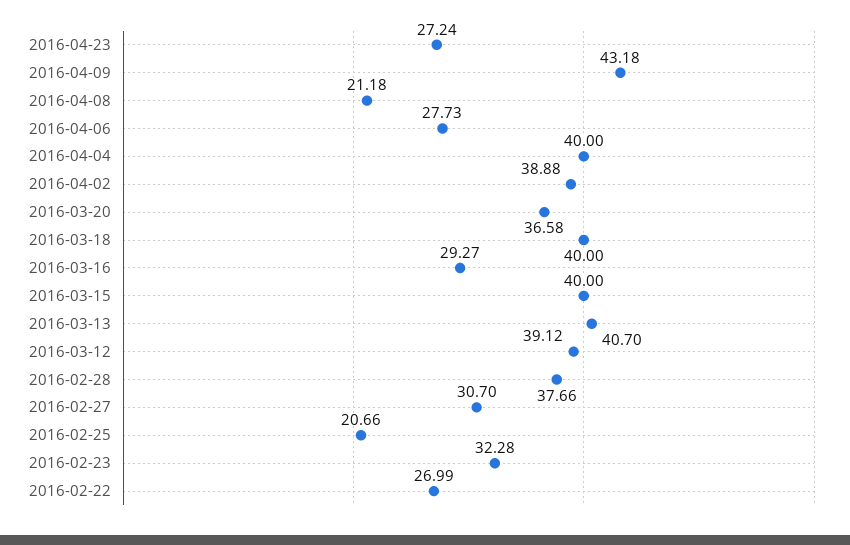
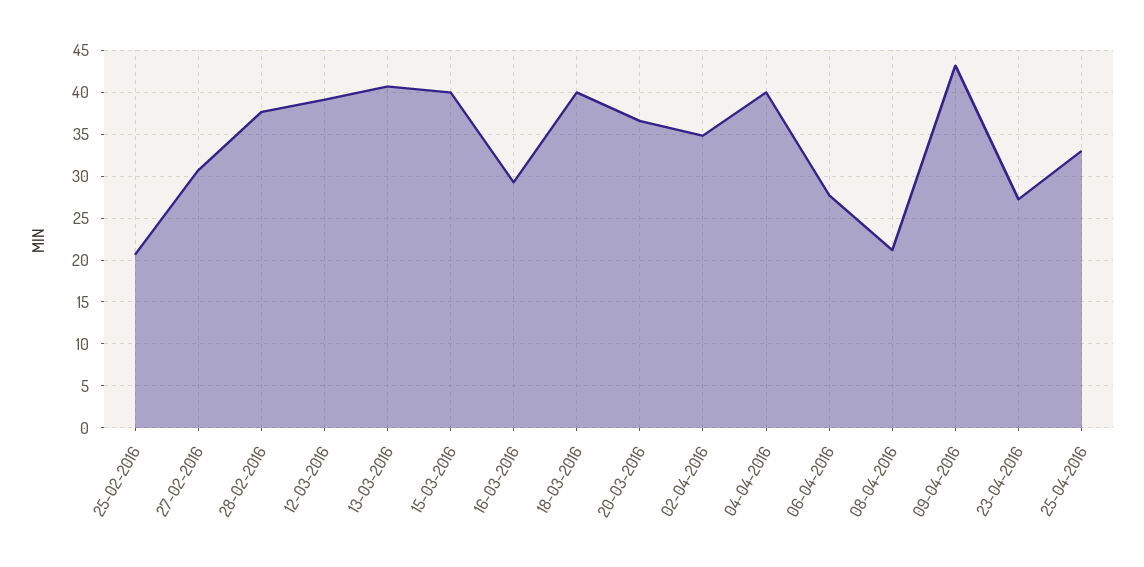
2016-04-02: 38.88 -> 35
2016-02-23: 32.28 -> none
2016-02-22: 26.99 -> none
25-04-2016: none -> 33

